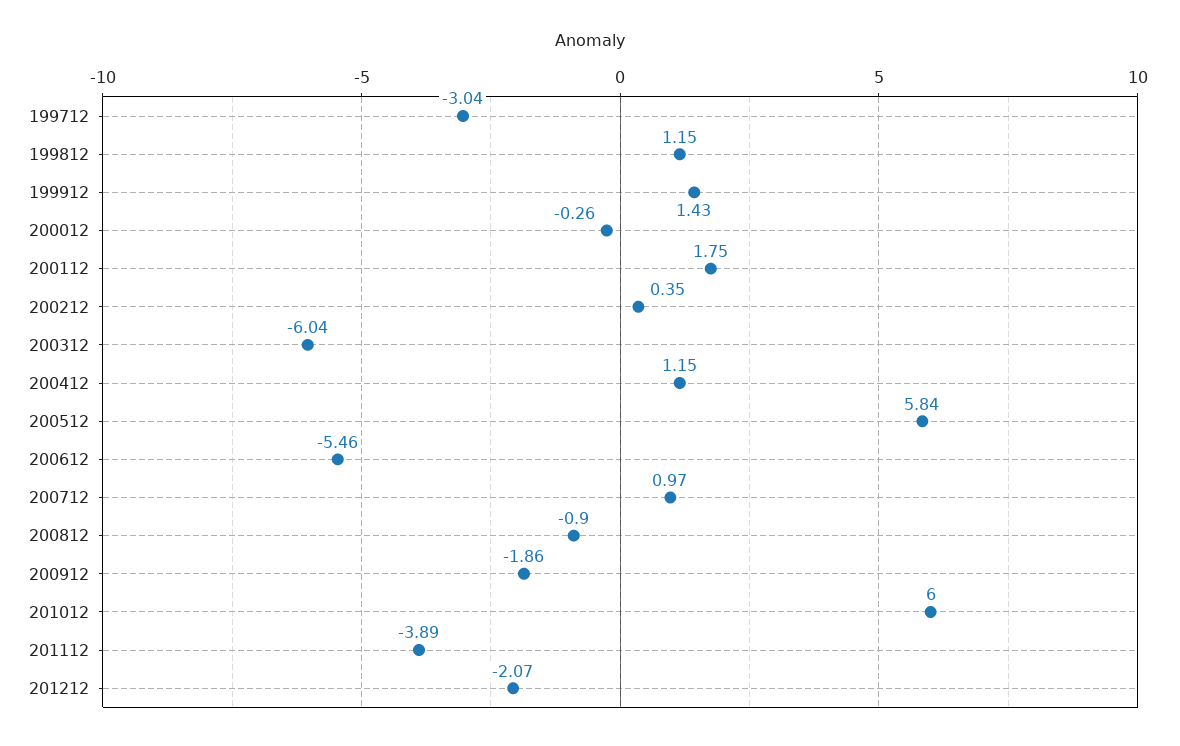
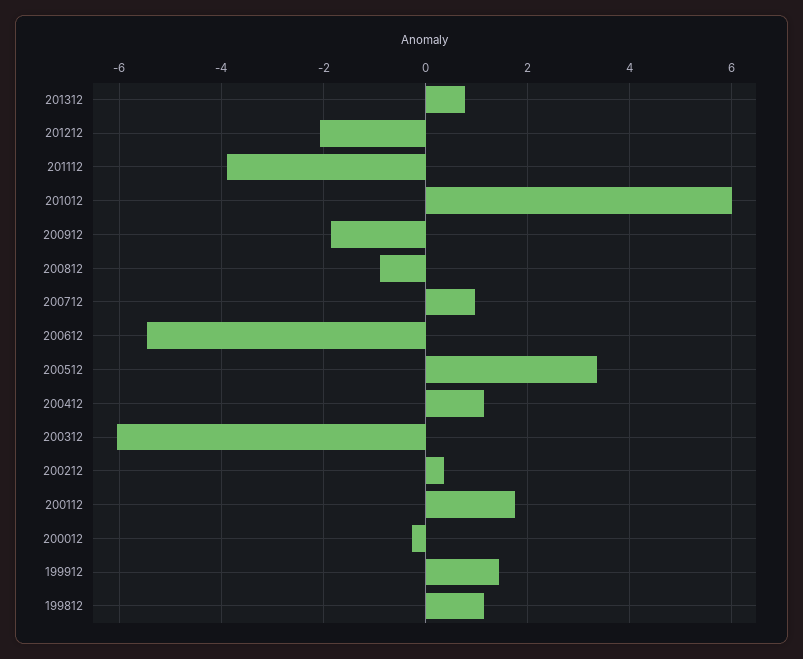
199712: -3.04 -> none
200512: 5.84 -> 3.4
201312: none -> 0.8

